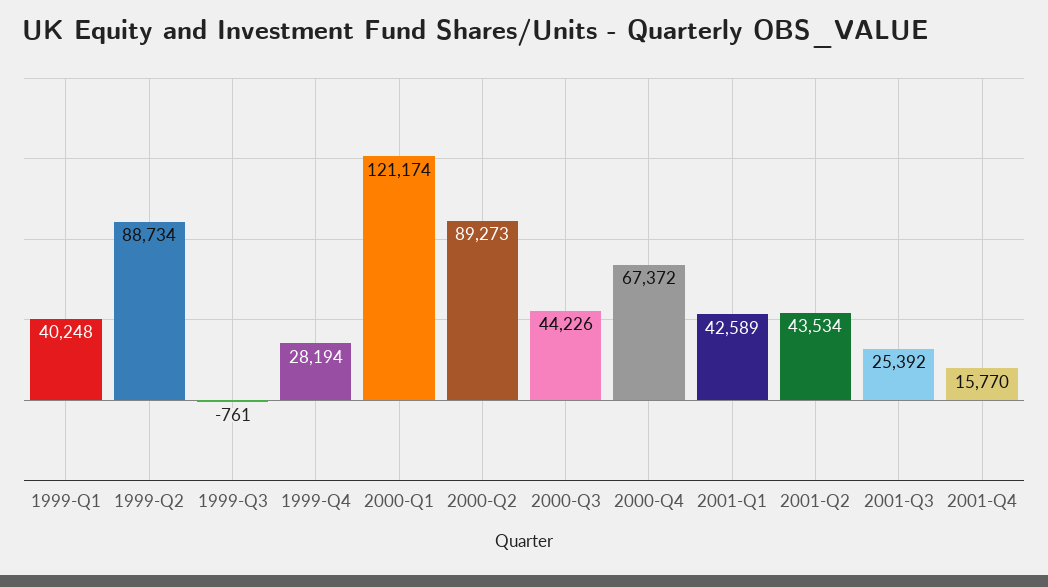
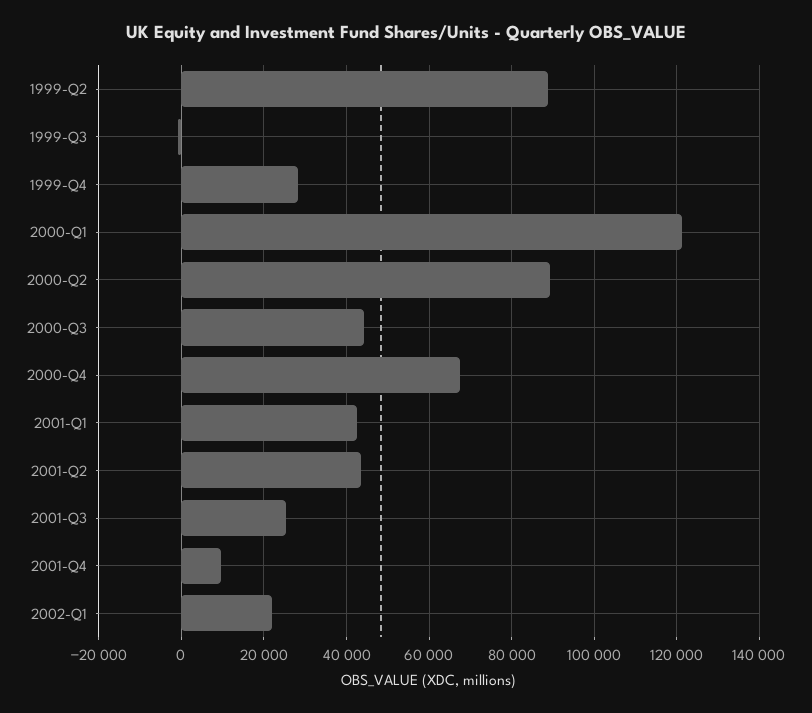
1999-Q1: 40248 -> none
2001-Q4: 15770 -> 10000
2002-Q1: none -> 22000

